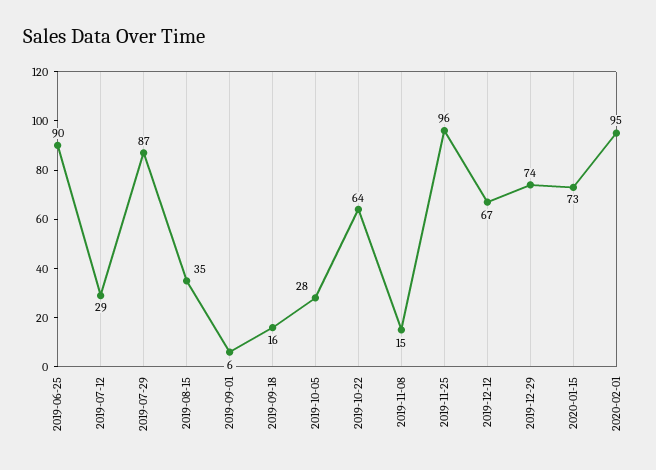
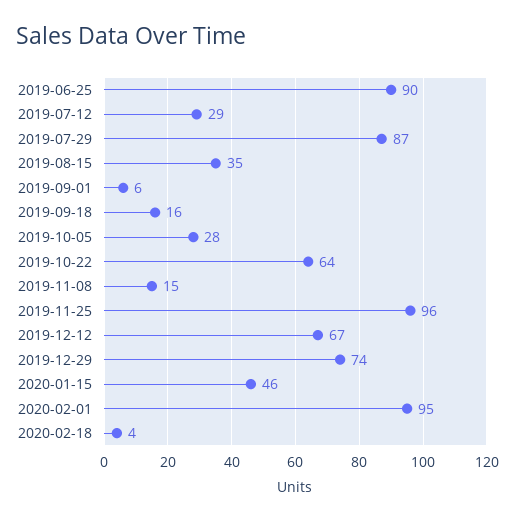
2020-01-15: 73 -> 46
2020-02-18: none -> 4

